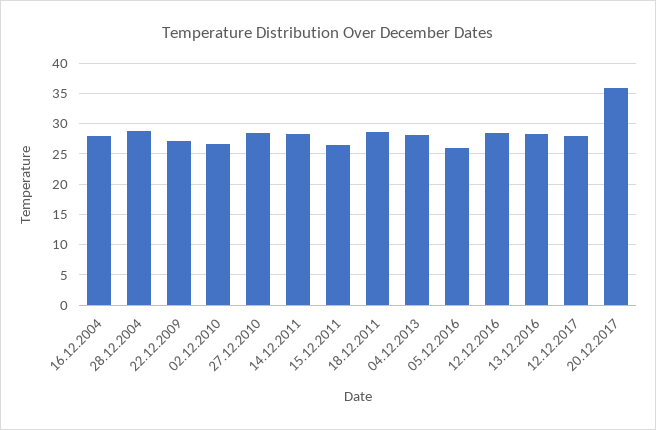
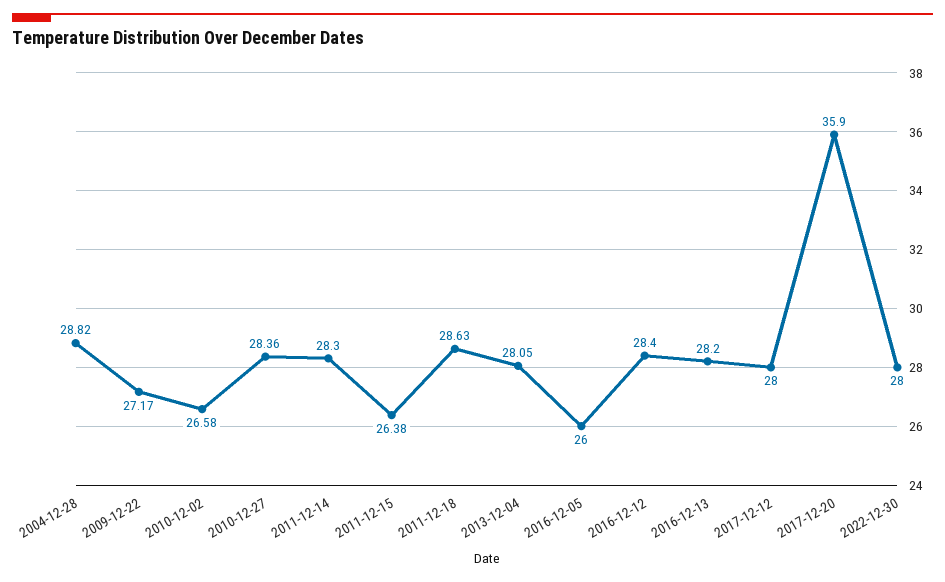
16.12.2004: 28 -> none
2022-12-30: none -> 28

